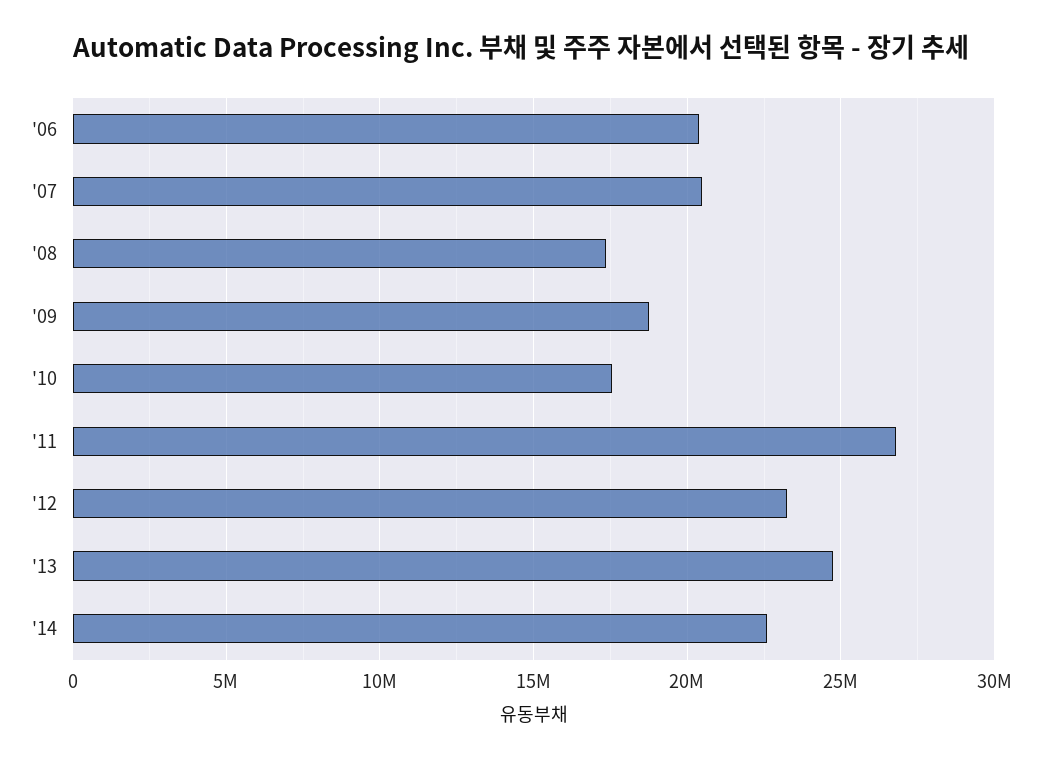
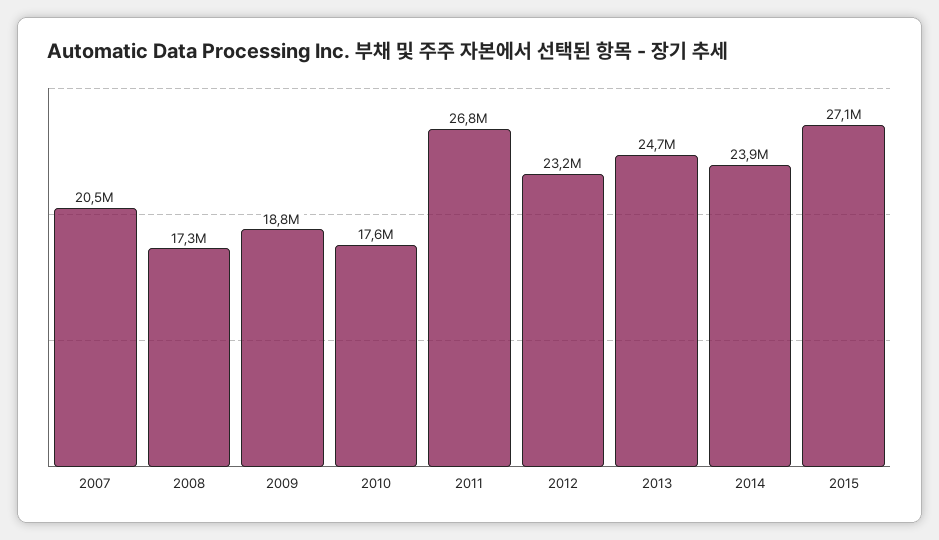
'06: 20500000 -> none
'14: 22500000 -> 23900000
2015: none -> 27100000

